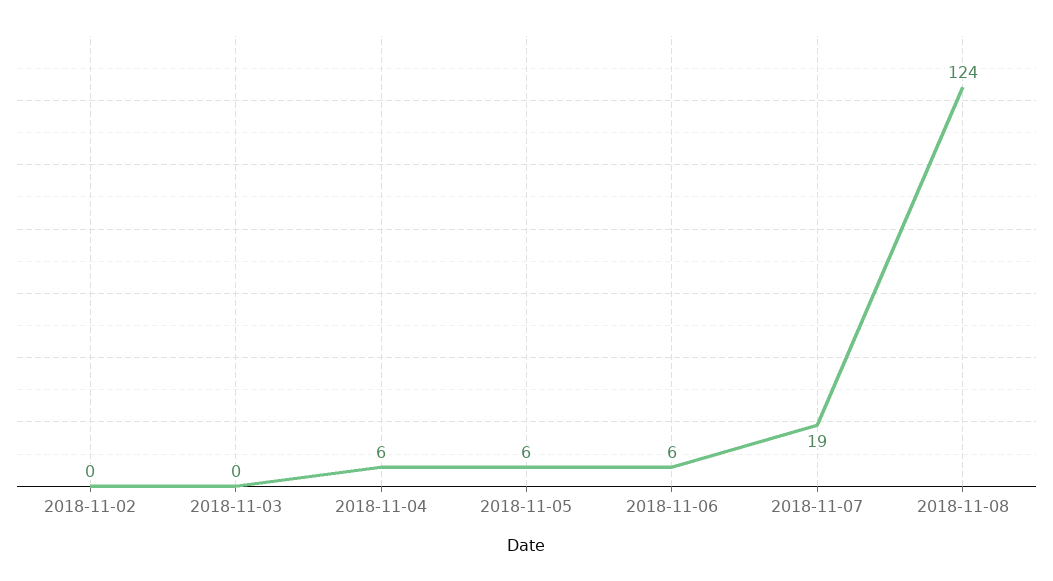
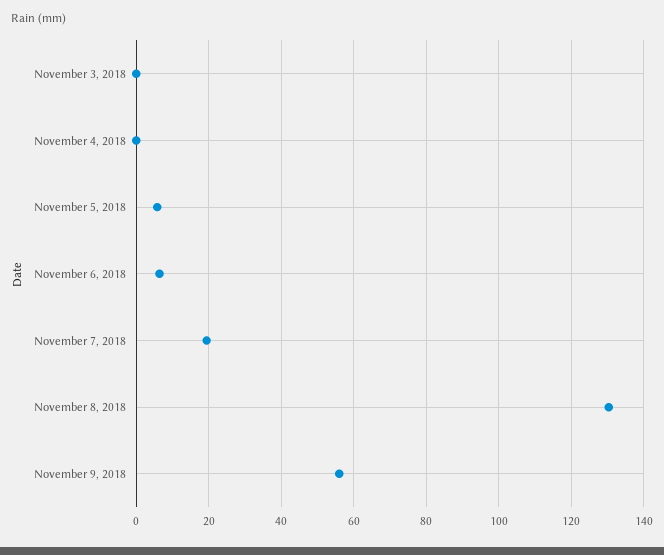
2018-11-02: 0 -> none
2018-11-04: 6 -> 0
2018-11-08: 124 -> 130
November 9, 2018: none -> 56

